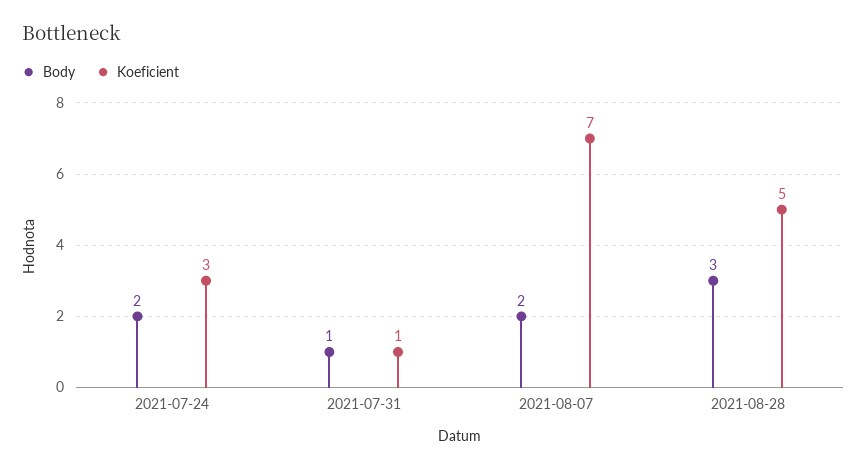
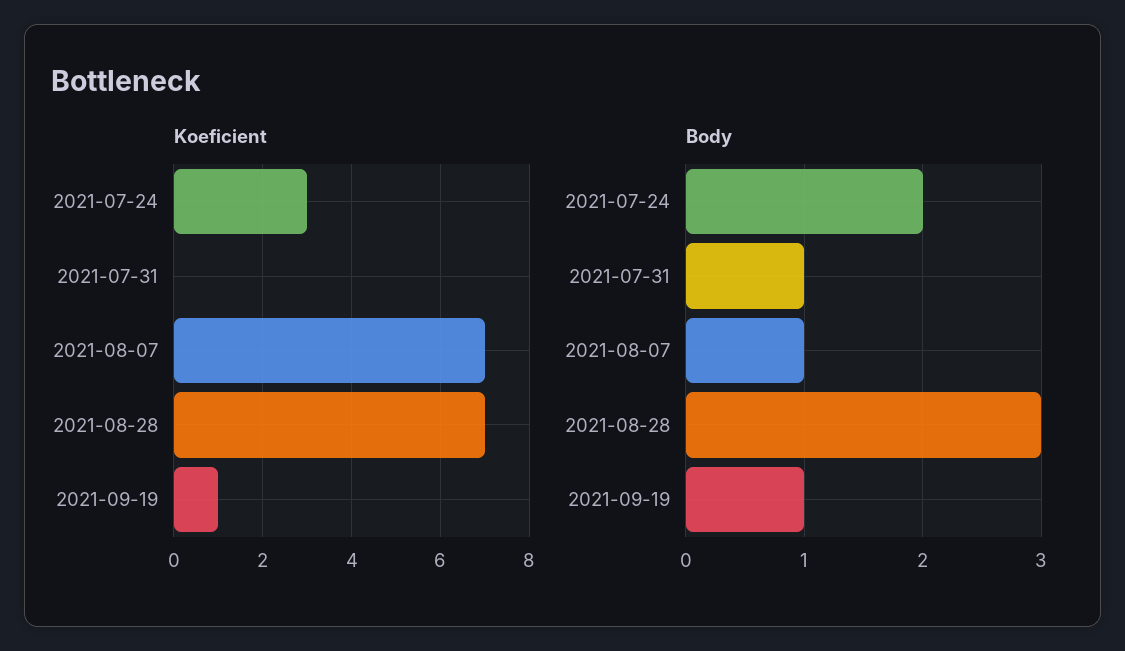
Koeficient, 2021-07-31: 1 -> 0
Body, 2021-08-07: 2 -> 1
Koeficient, 2021-08-28: 5 -> 7
Koeficient, 2021-09-19: none -> 1
Body, 2021-09-19: none -> 1

